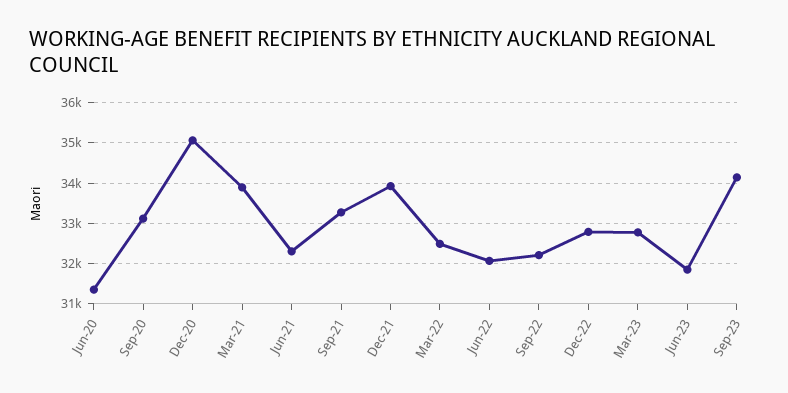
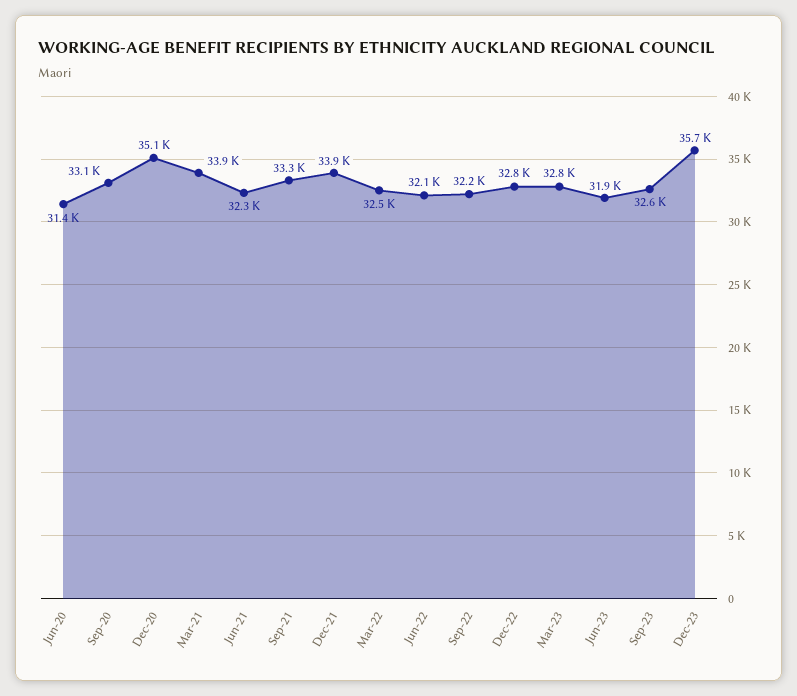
Sep-23: 34200 -> 32600
Dec-23: none -> 35700

